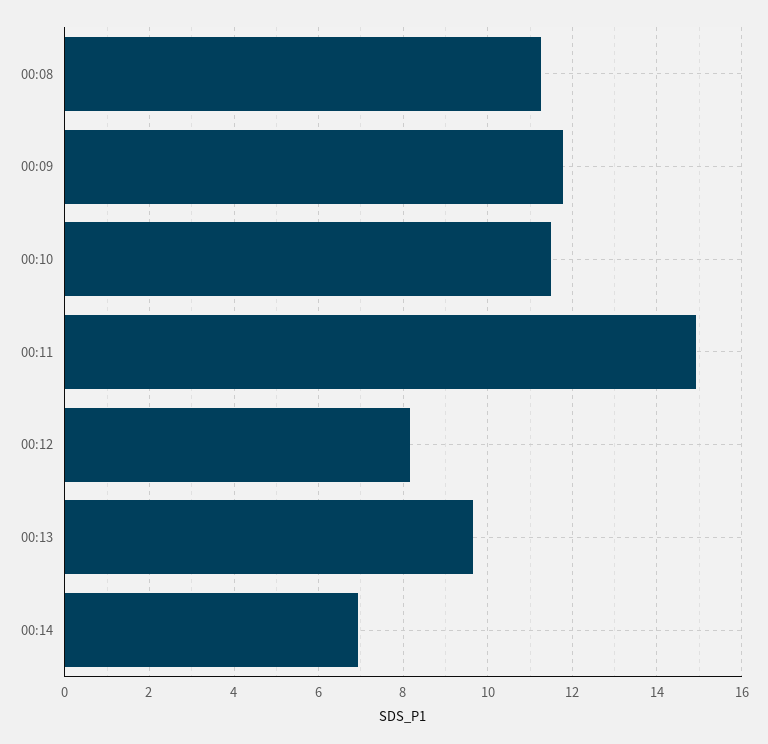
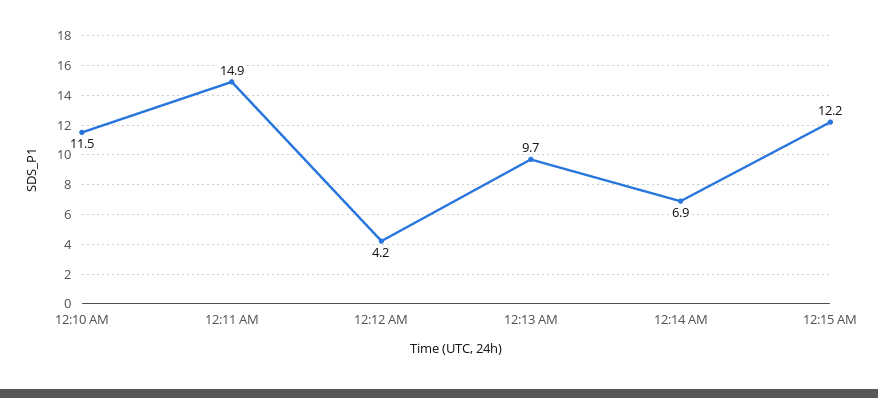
00:08: 11.2 -> none
00:09: 11.8 -> none
00:12: 8.2 -> 4.2
12:15 AM: none -> 12.2

